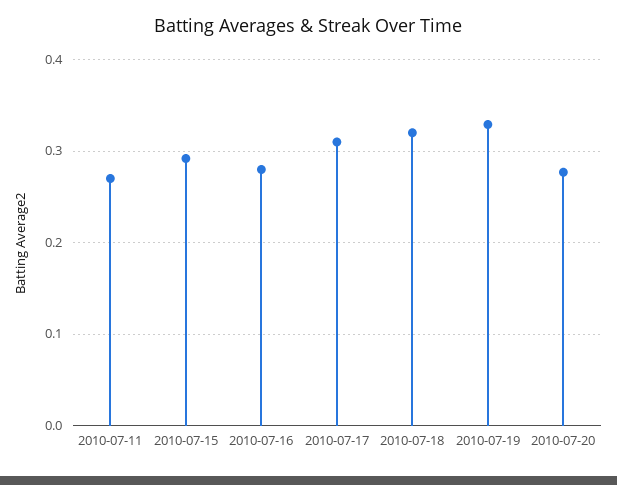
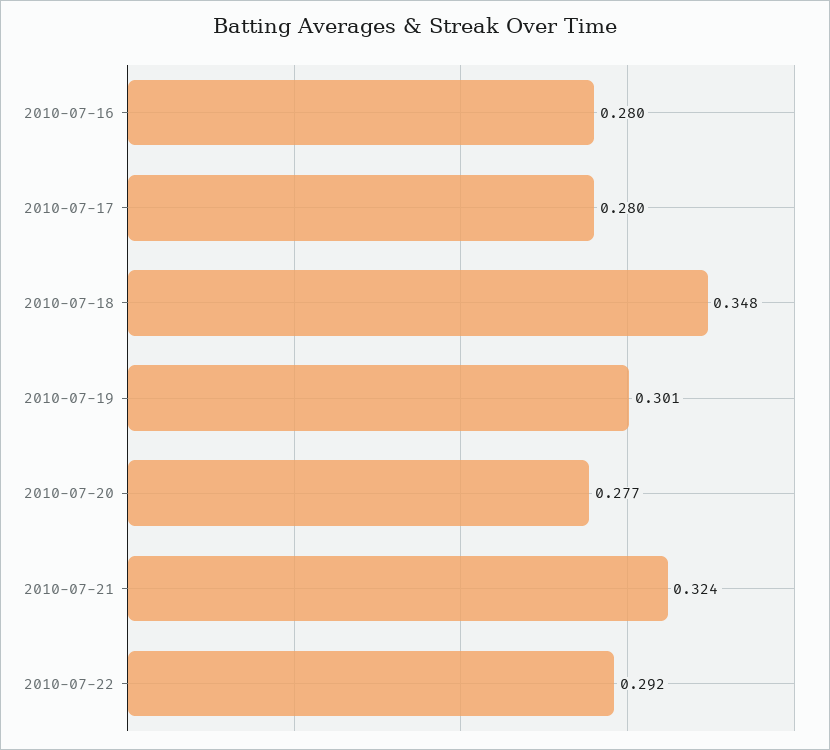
2010-07-11: 0.27 -> none
2010-07-15: 0.29 -> none
2010-07-17: 0.31 -> 0.28
2010-07-18: 0.32 -> 0.348
2010-07-19: 0.33 -> 0.301
2010-07-21: none -> 0.324
2010-07-22: none -> 0.292

